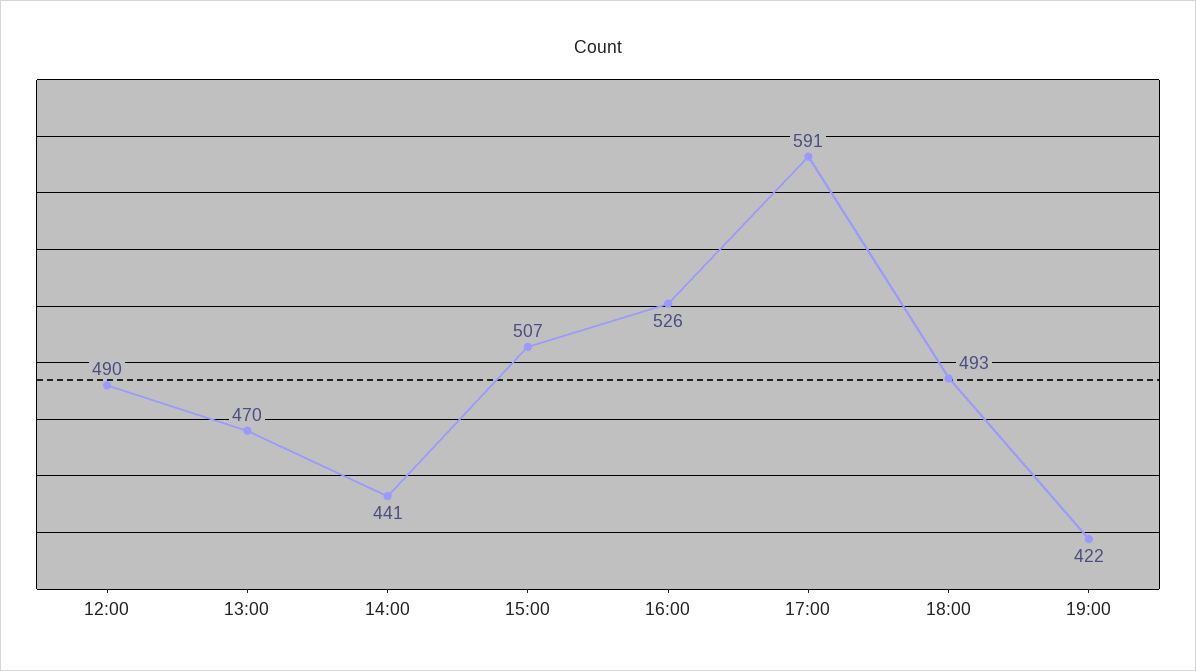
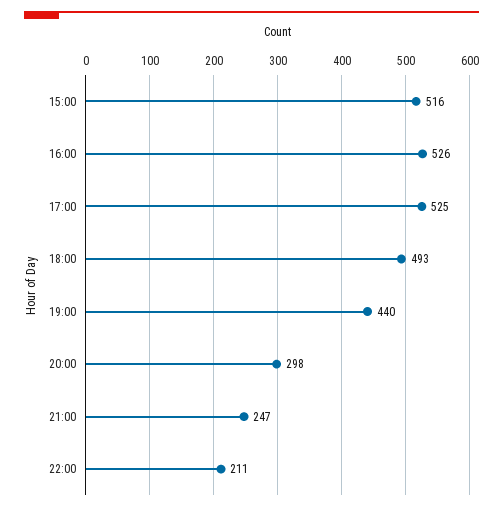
12:00: 490 -> none
13:00: 470 -> none
14:00: 441 -> none
15:00: 507 -> 516
17:00: 591 -> 525
19:00: 422 -> 440
20:00: none -> 298
21:00: none -> 247
22:00: none -> 211

